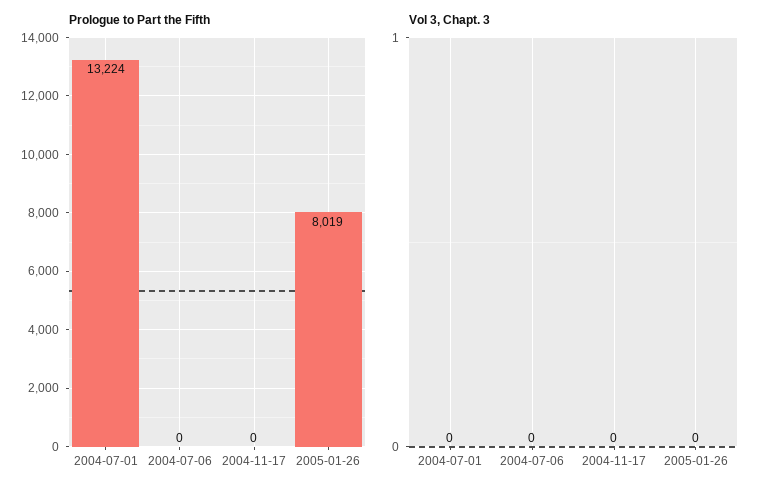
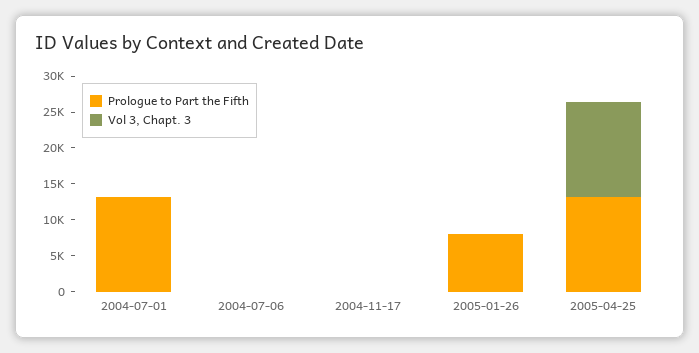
Prologue to Part the Fifth, 2005-04-25: none -> 12500
Vol 3, Chapt. 3, 2005-04-25: none -> 12500

